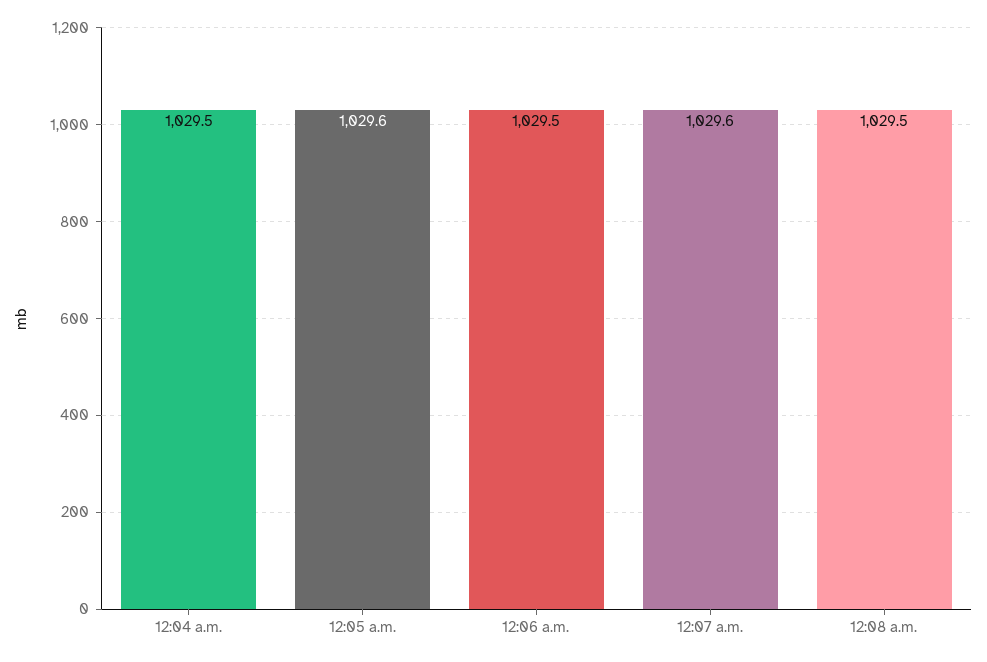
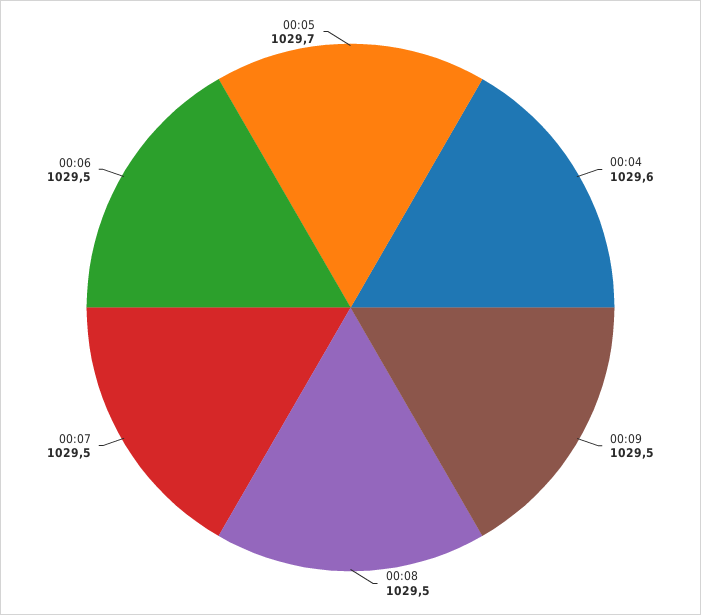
12:04 a.m.: 1029.5 -> 1029.6
12:05 a.m.: 1029.6 -> 1029.7
12:07 a.m.: 1029.6 -> 1029.5
00:09: none -> 1029.5

